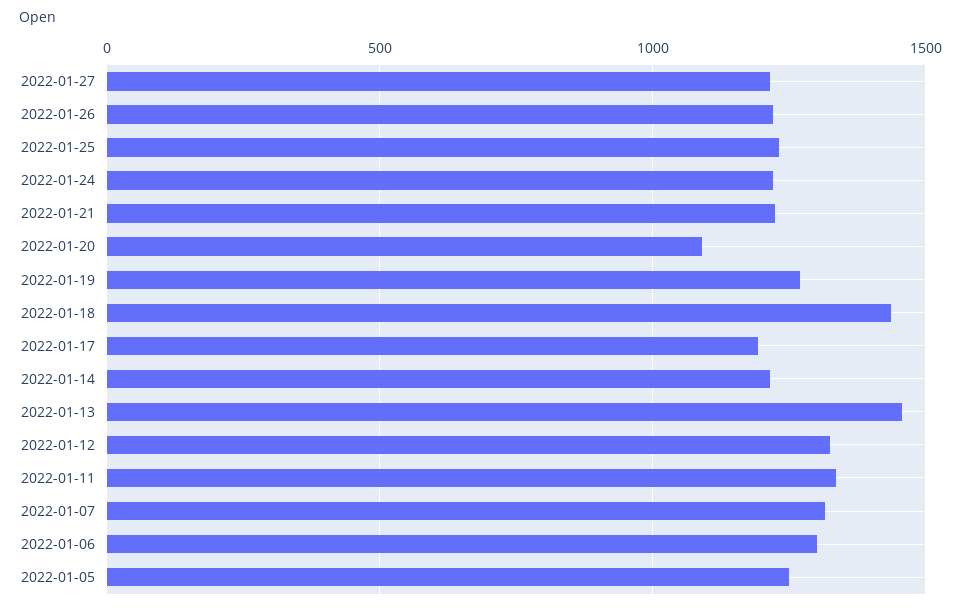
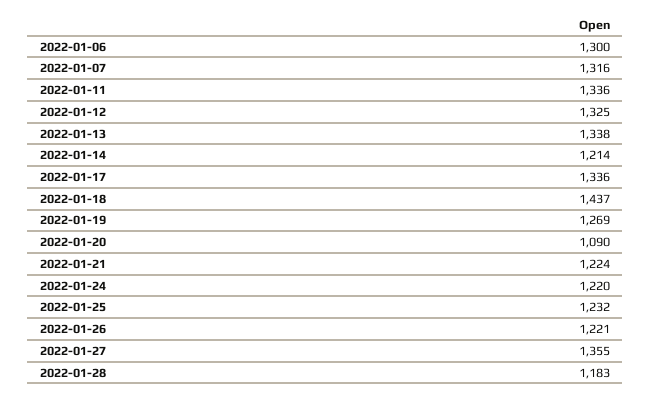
2022-01-27: 1200 -> 1355
2022-01-17: 1200 -> 1336
2022-01-13: 1450 -> 1338
2022-01-05: 1250 -> none
2022-01-28: none -> 1183

